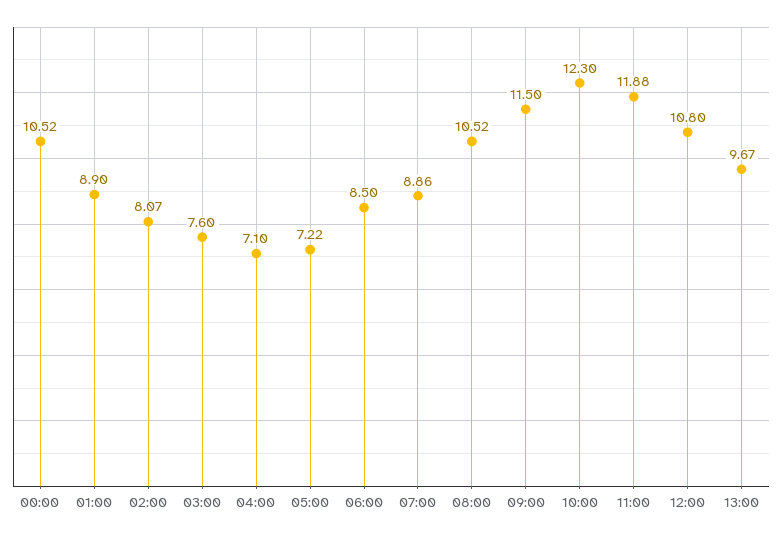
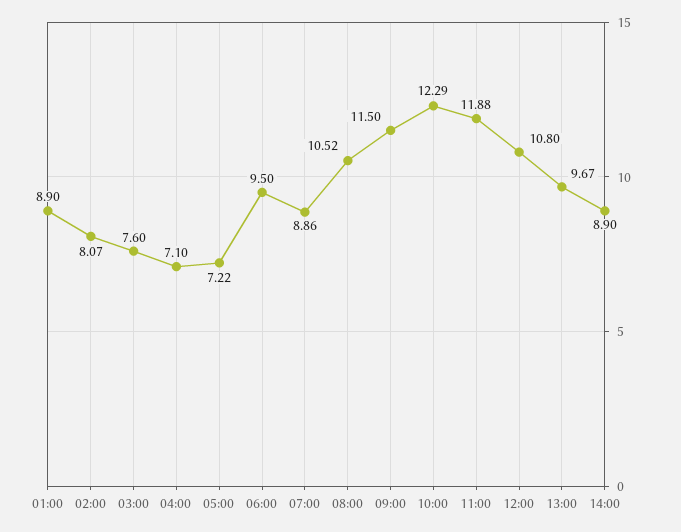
00:00: 10.52 -> none
06:00: 8.5 -> 9.5
10:00: 12.3 -> 12.29
14:00: none -> 8.9

